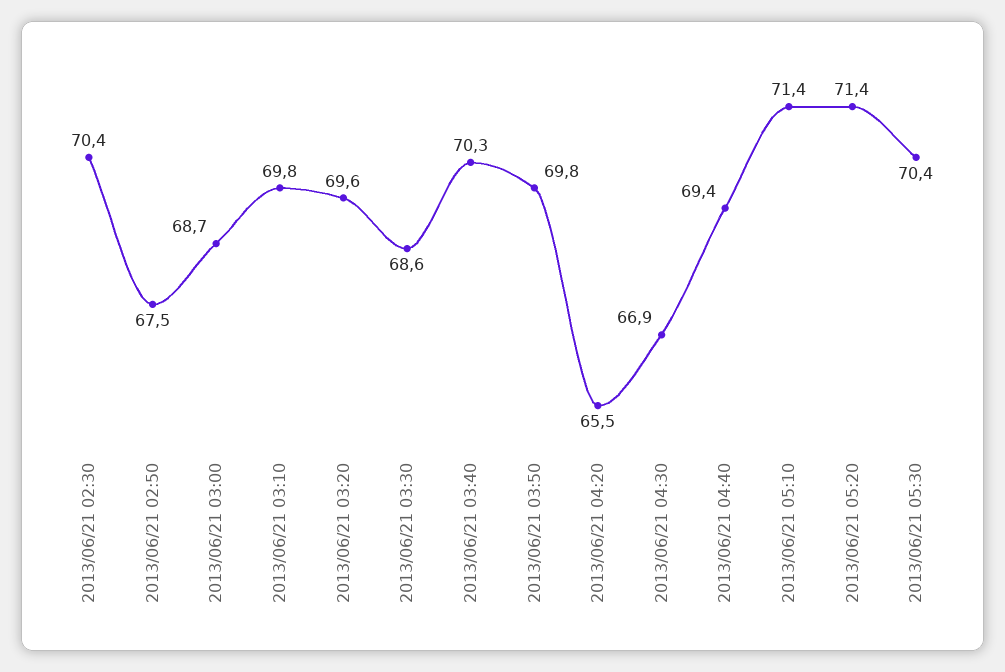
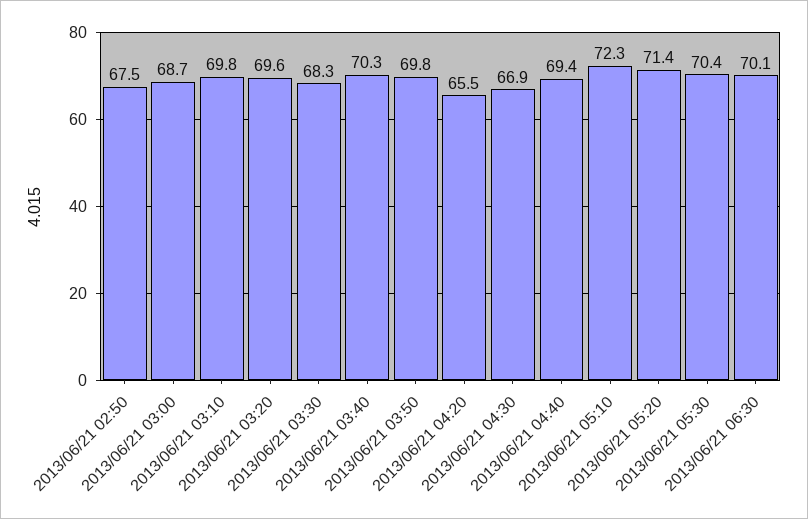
2013/06/21 02:30: 70.4 -> none
2013/06/21 03:30: 68.6 -> 68.3
2013/06/21 05:10: 71.4 -> 72.3
2013/06/21 06:30: none -> 70.1

